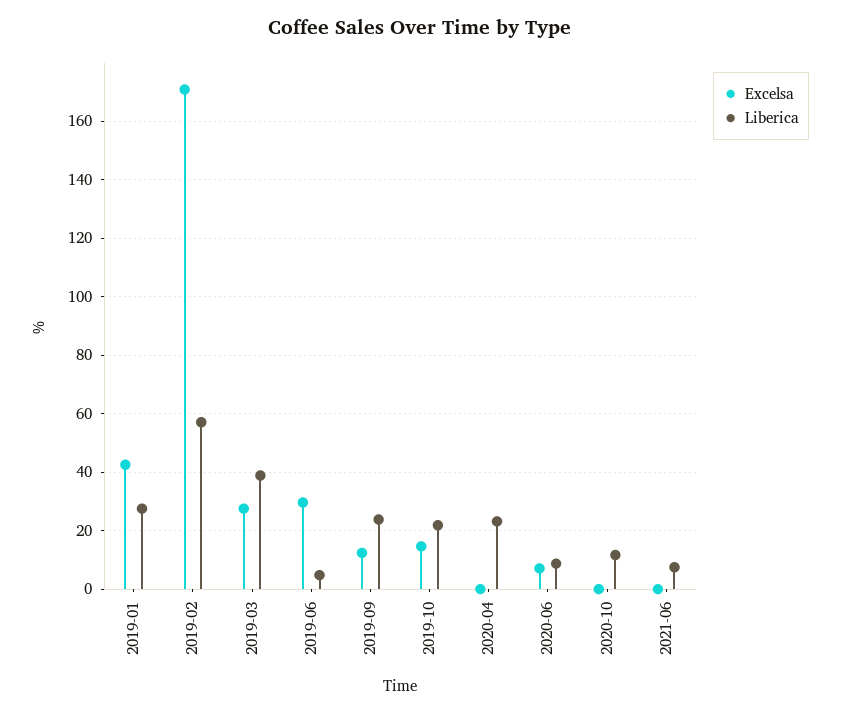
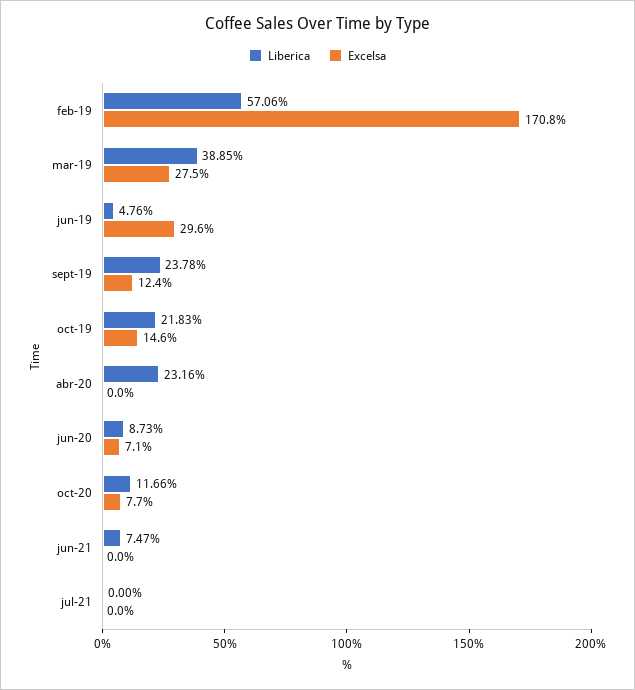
Excelsa, 2019-01: 42.5 -> none
Liberica, 2019-01: 27.5 -> none
Excelsa, 2020-10: 0 -> 7.7
Liberica, jul-21: none -> 0
Excelsa, jul-21: none -> 0

